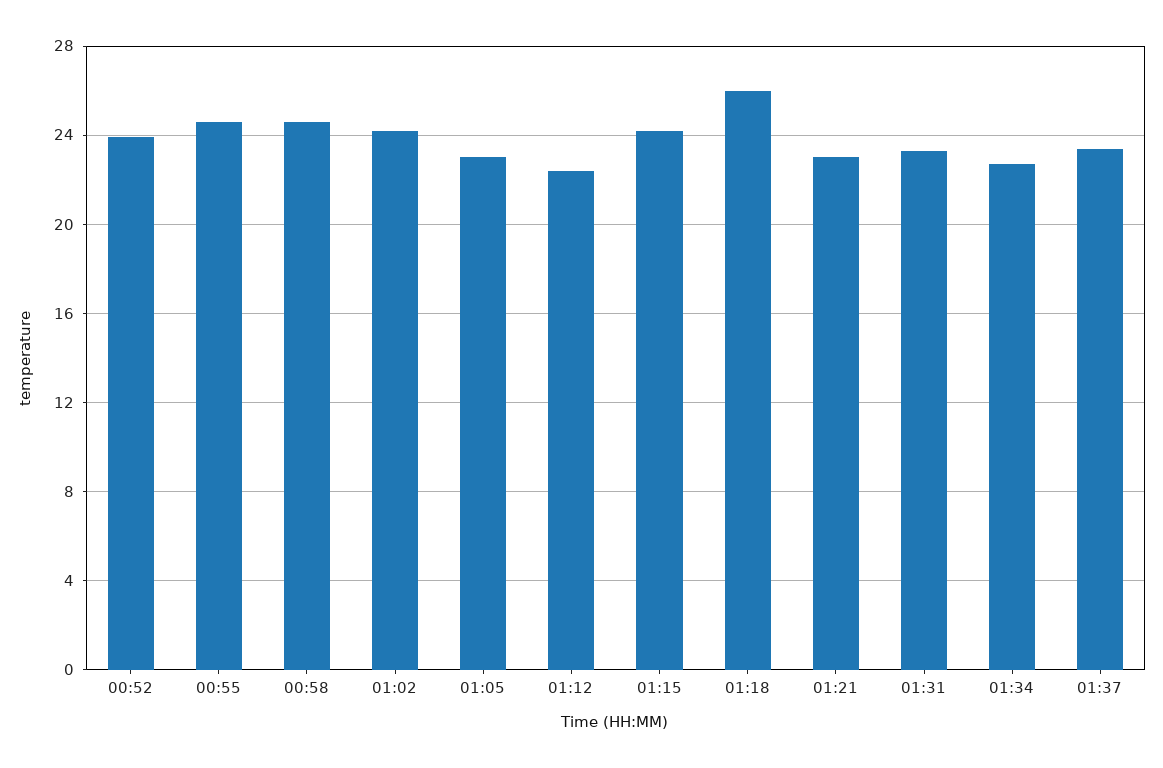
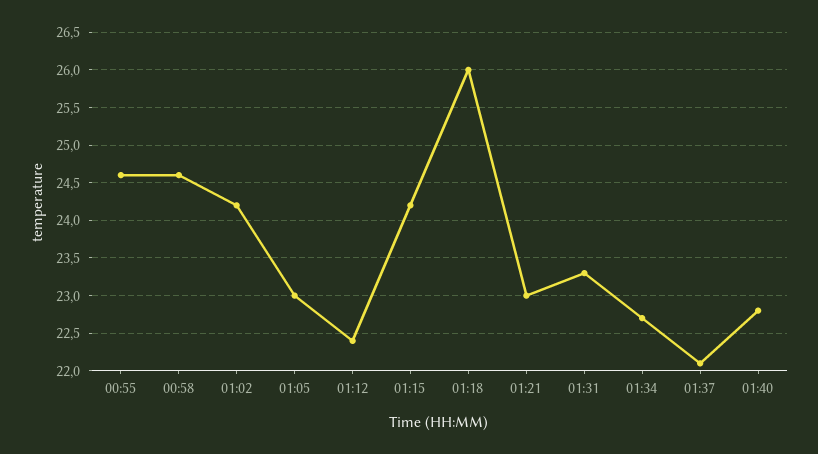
00:52: 24 -> none
01:37: 23.5 -> 22.1
01:40: none -> 22.8

